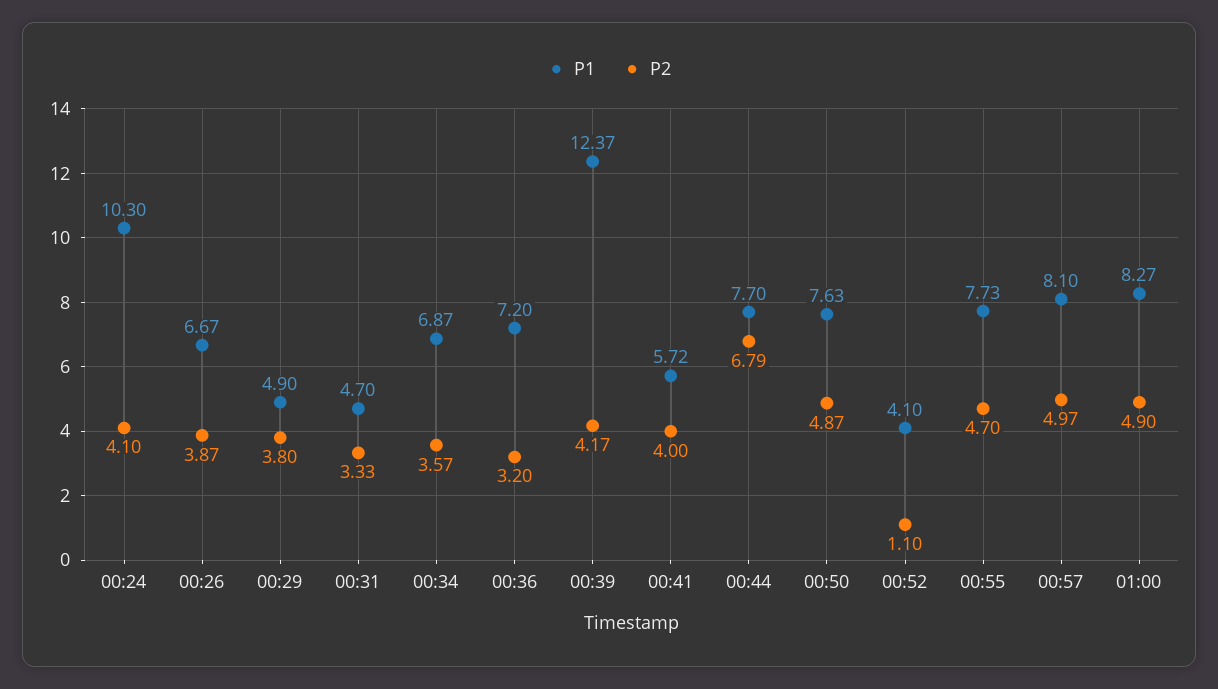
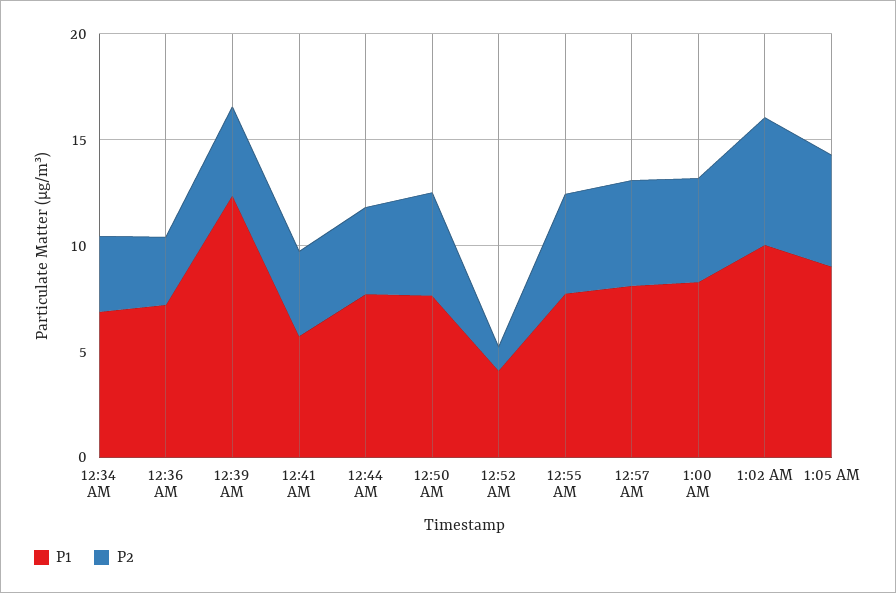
P1, 00:24: 10.3 -> none
P2, 00:24: 4.1 -> none
P1, 00:26: 6.67 -> none
P2, 00:26: 3.87 -> none
P1, 00:29: 4.9 -> none
P2, 00:29: 3.8 -> none
P1, 00:31: 4.7 -> none
P2, 00:31: 3.33 -> none
P2, 00:44: 6.79 -> 4
P1, 1:02 AM: none -> 10
P2, 1:02 AM: none -> 6
P1, 1:05 AM: none -> 9
P2, 1:05 AM: none -> 5

